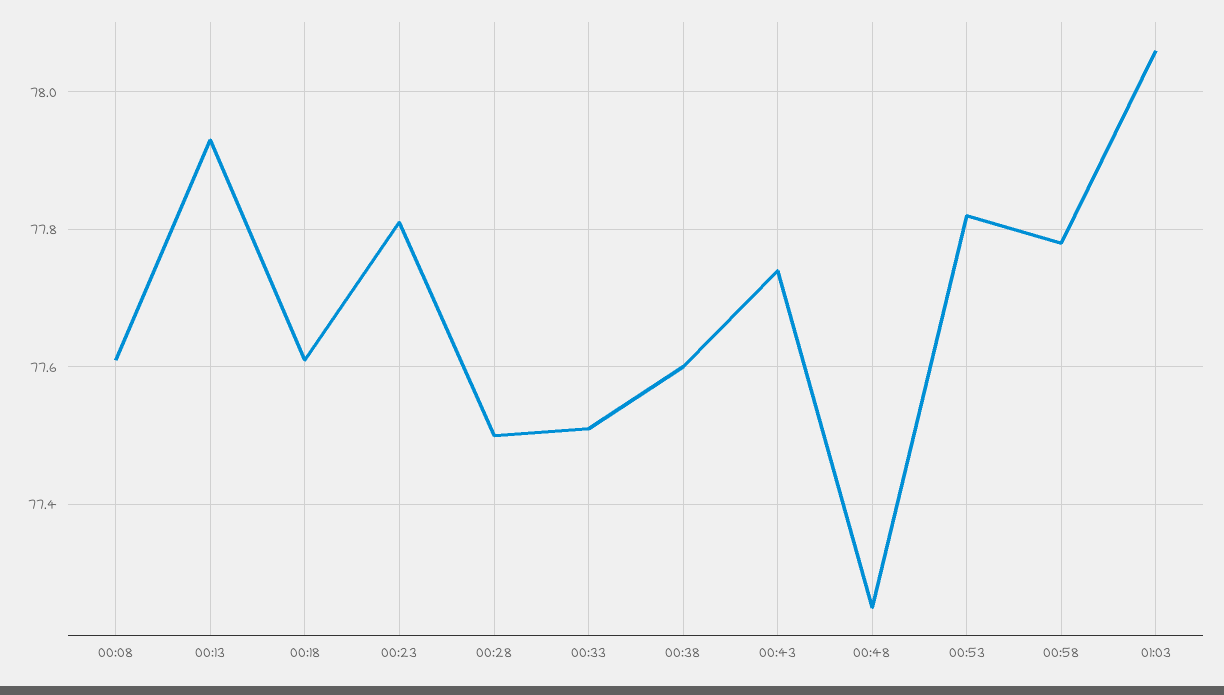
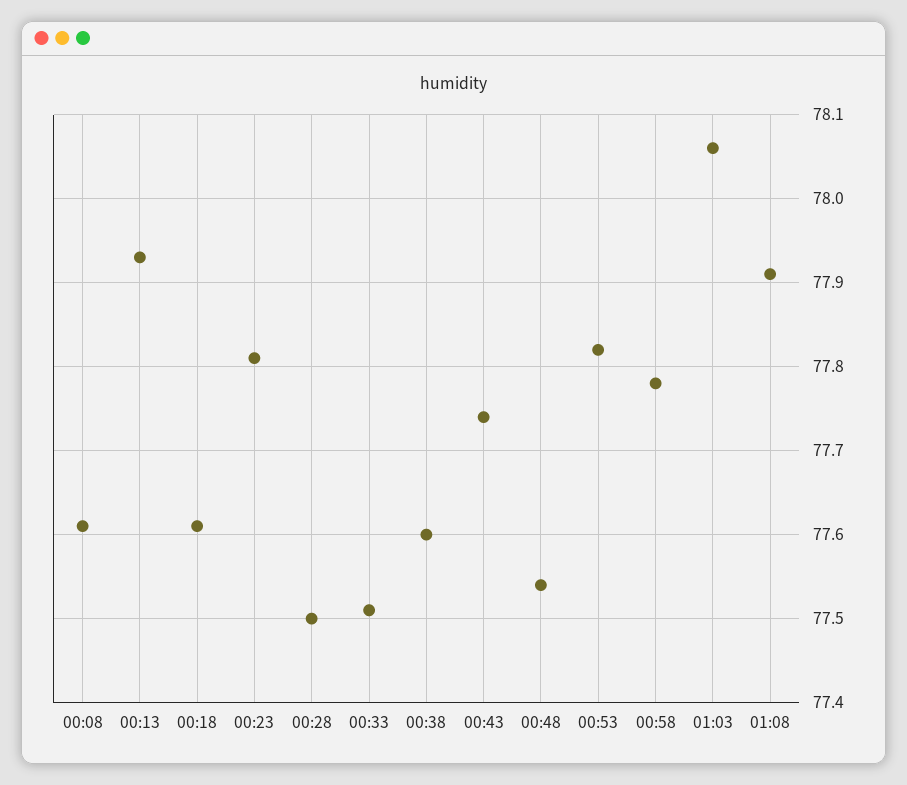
00:48: 77.25 -> 77.54
01:08: none -> 77.91

